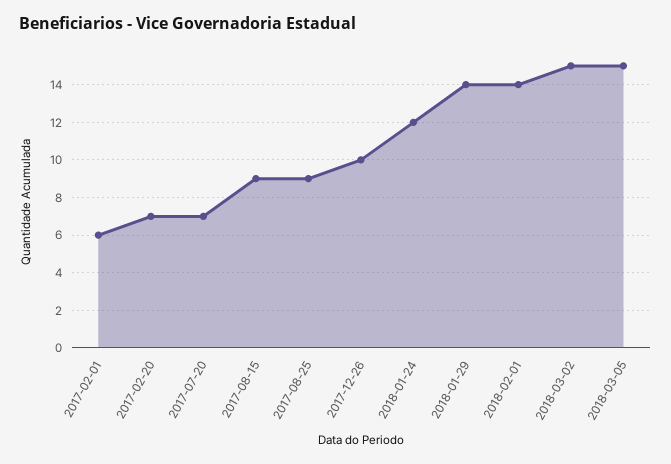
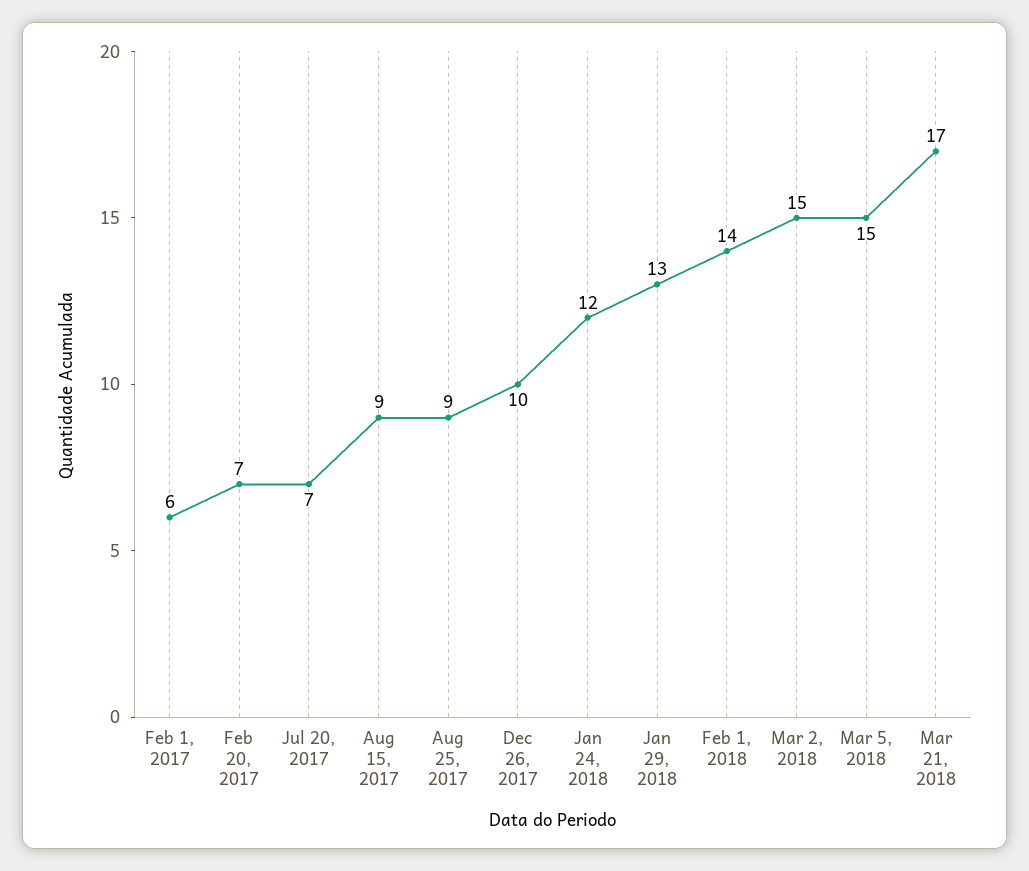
2018-01-29: 14 -> 13
Mar 21, 2018: none -> 17

